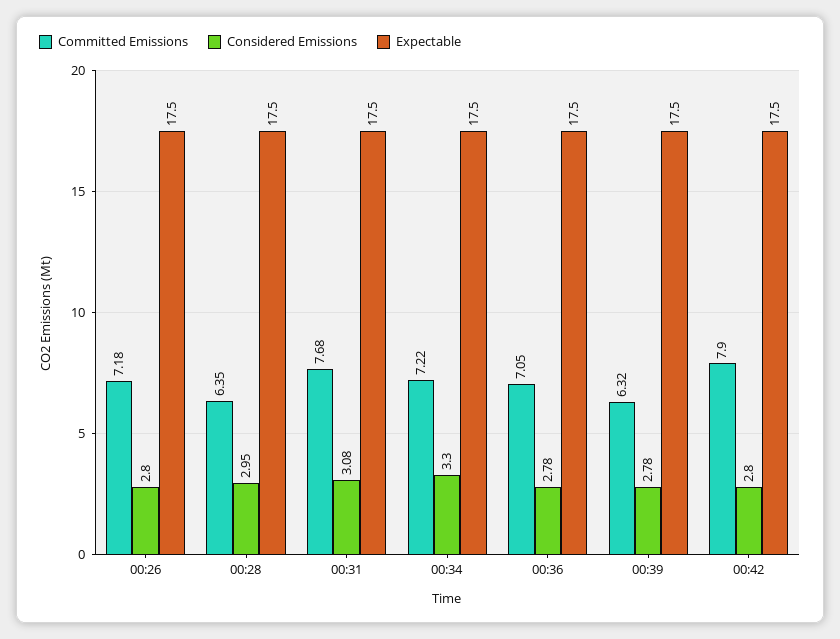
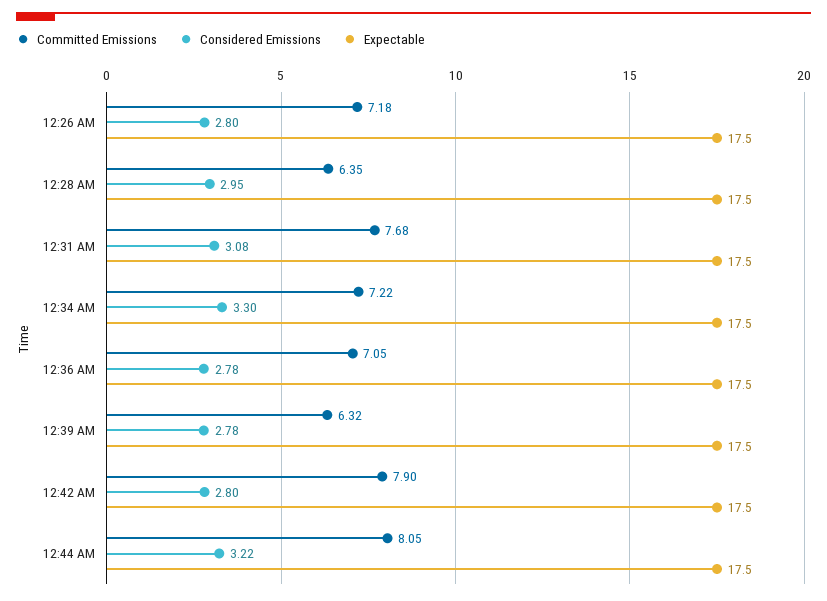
Committed Emissions, 12:44 AM: none -> 8.05
Considered Emissions, 12:44 AM: none -> 3.22
Expectable, 12:44 AM: none -> 17.5

